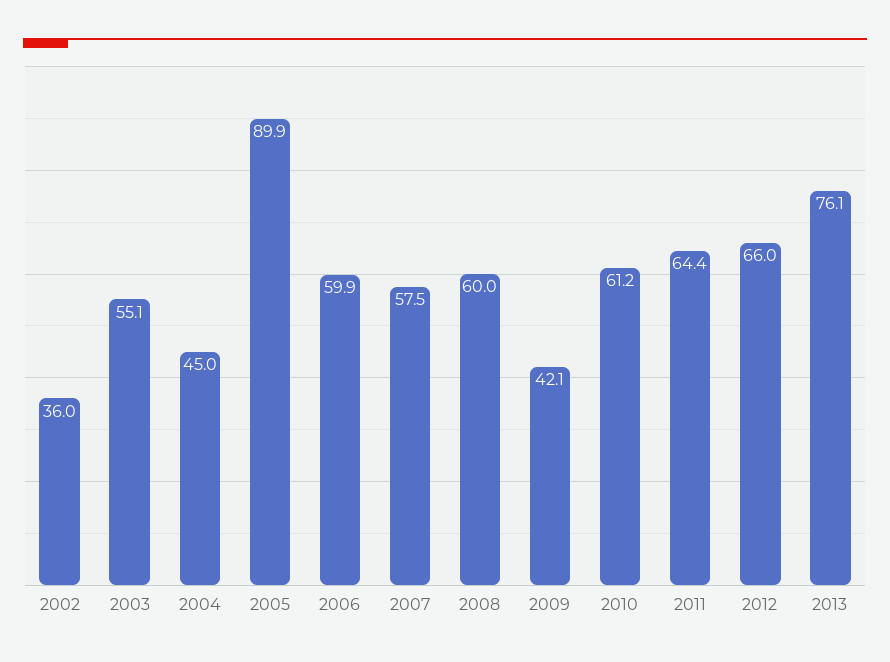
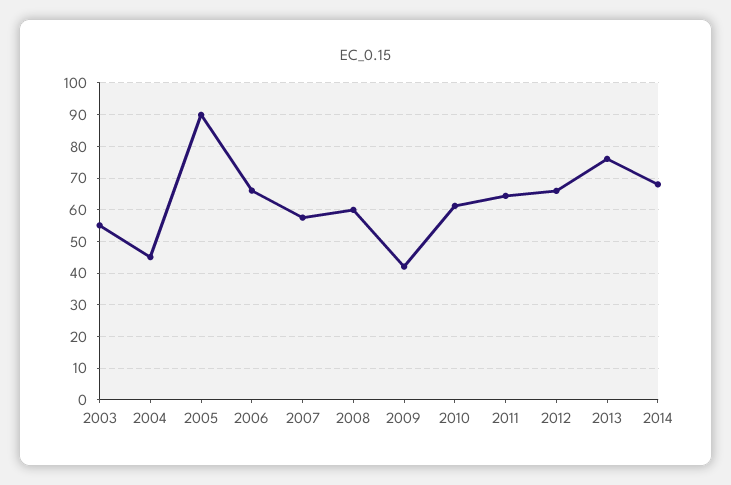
2002: 36 -> none
2006: 59.9 -> 66
2014: none -> 68

